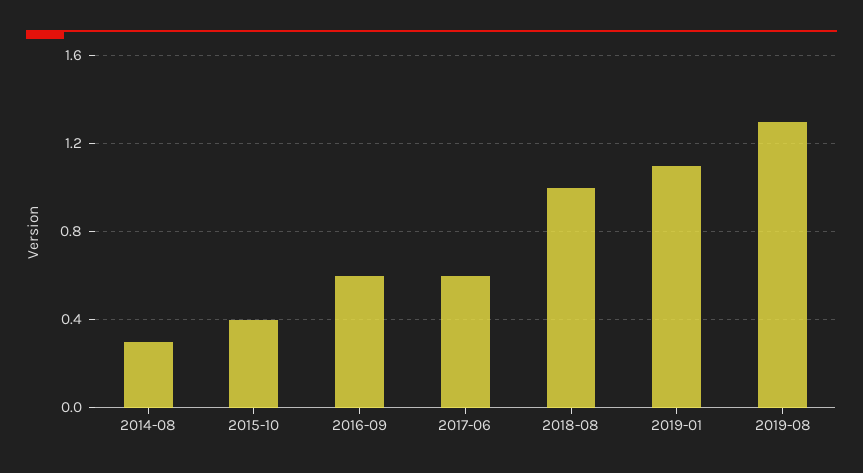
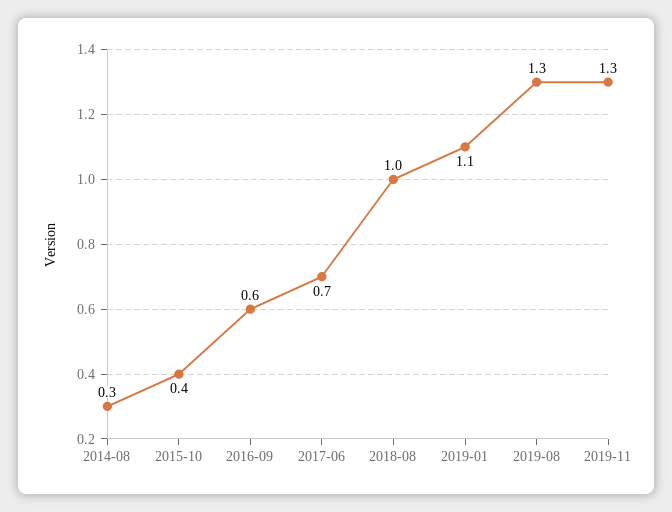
2017-06: 0.6 -> 0.7
2019-11: none -> 1.3

